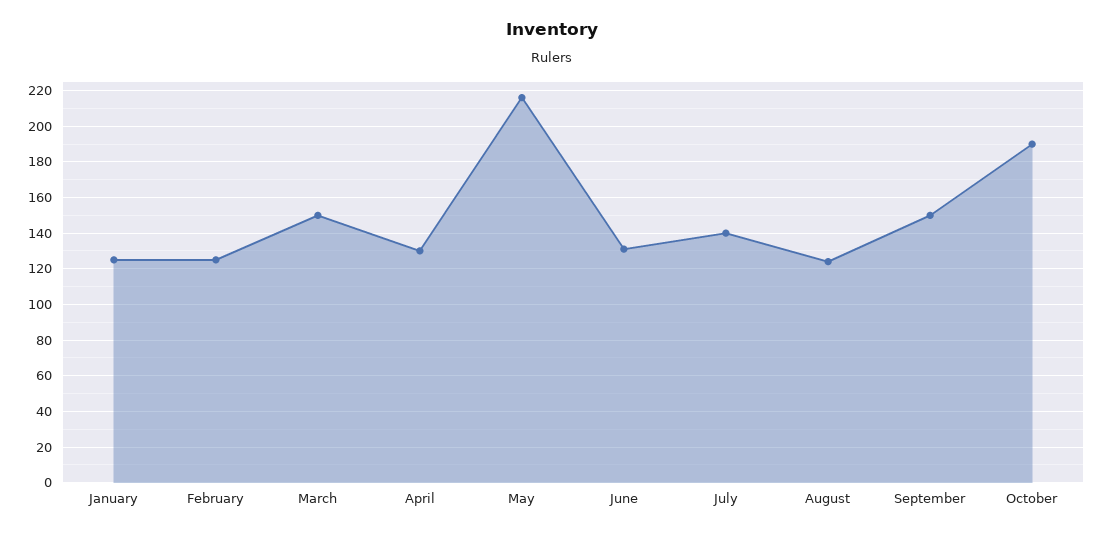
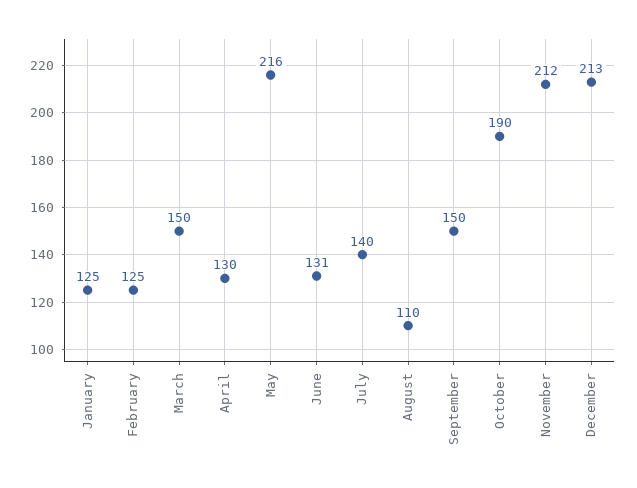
August: 125 -> 110
November: none -> 212
December: none -> 213

